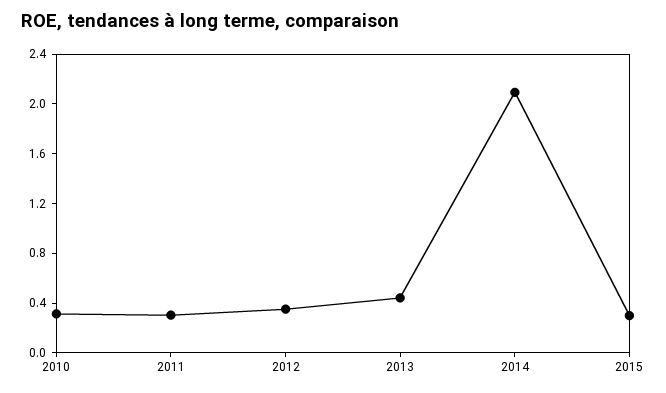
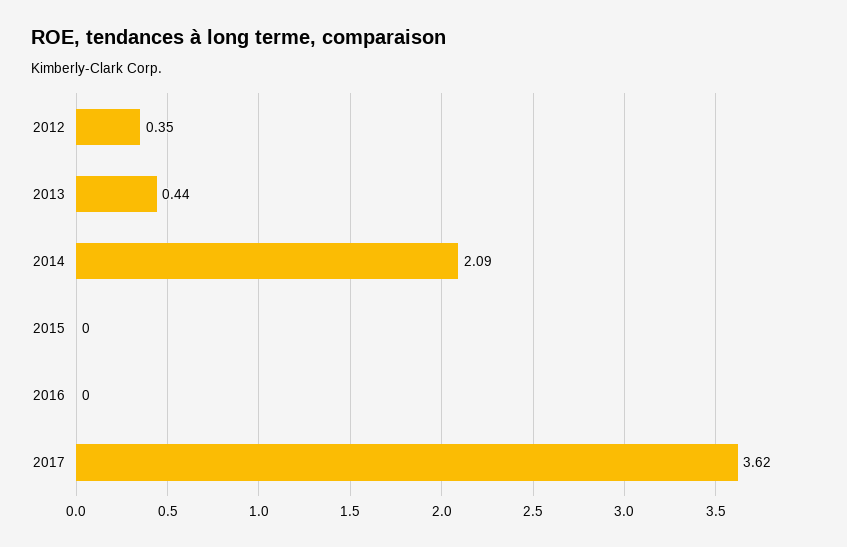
2010: 0.3 -> none
2011: 0.3 -> none
2015: 0.3 -> 0
2016: none -> 0
2017: none -> 3.62

